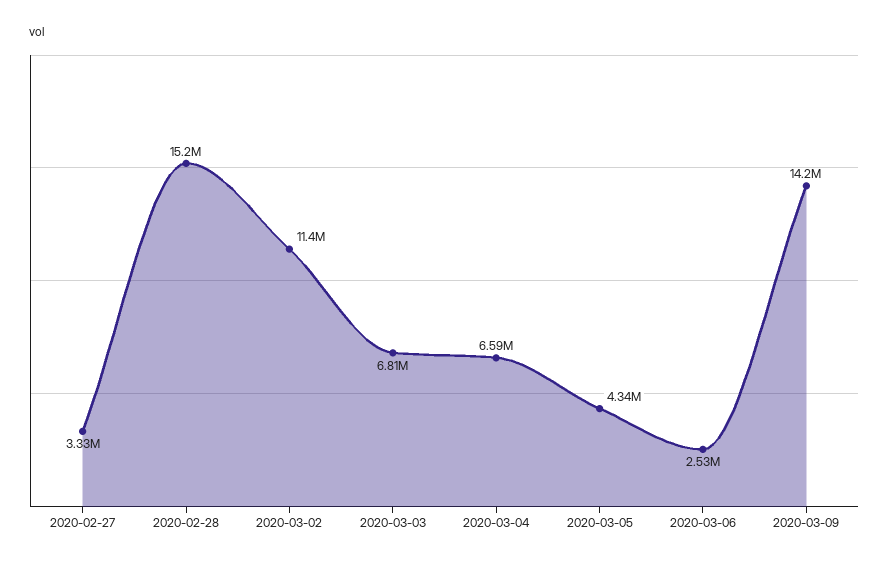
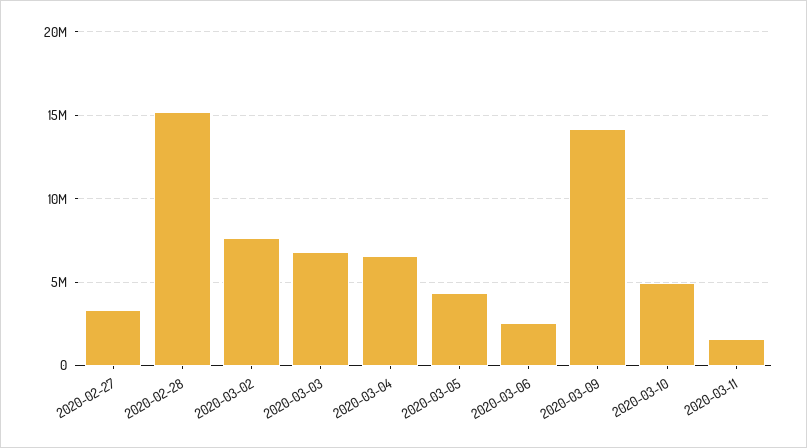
2020-03-02: 11400000 -> 7500000
2020-03-10: none -> 5000000
2020-03-11: none -> 1500000

